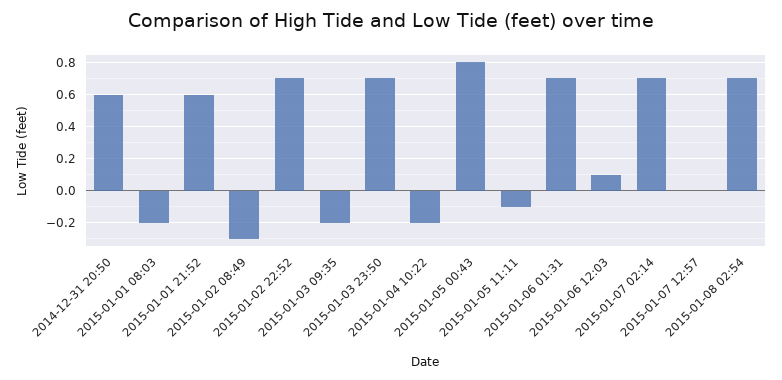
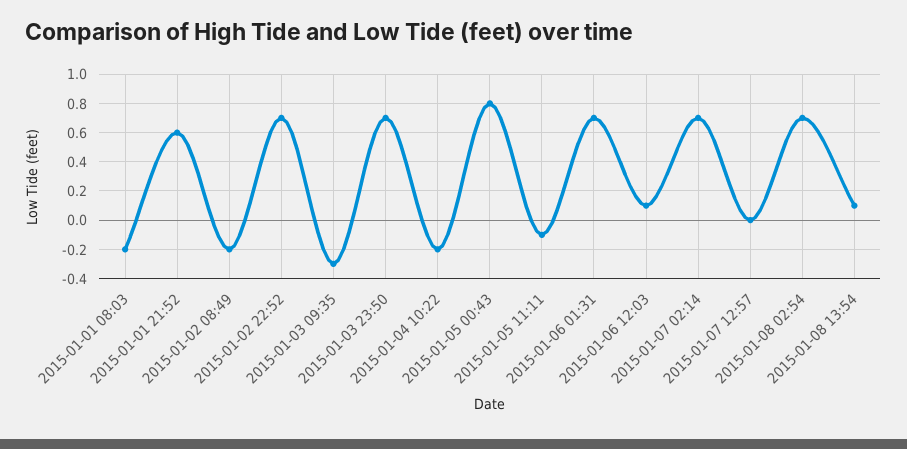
2014-12-31 20:50: 0.6 -> none
2015-01-02 08:49: -0.3 -> -0.2
2015-01-03 09:35: -0.2 -> -0.3
2015-01-08 13:54: none -> 0.1

